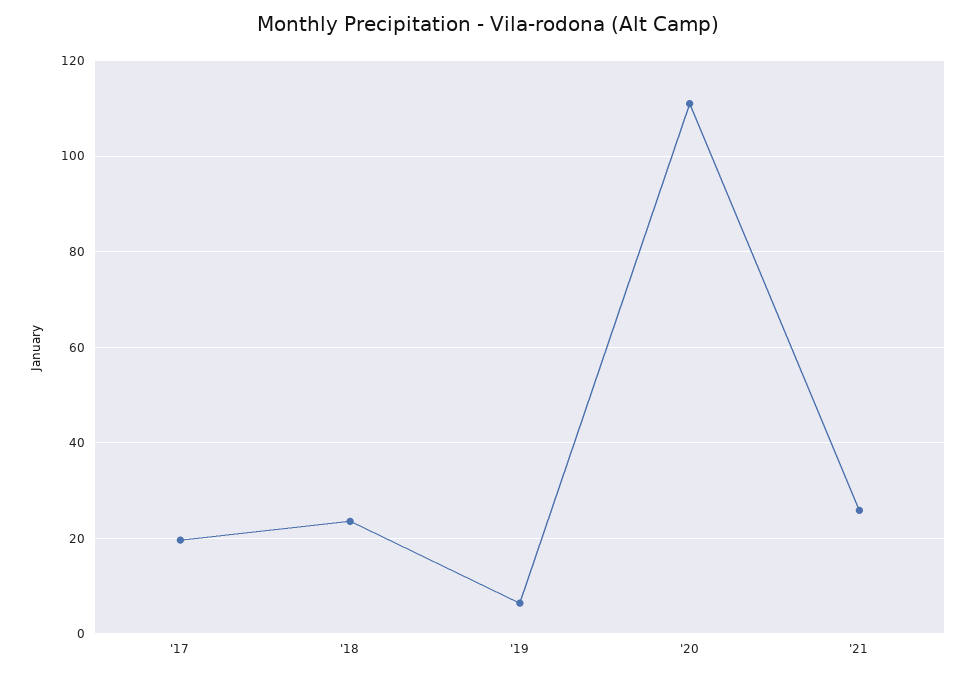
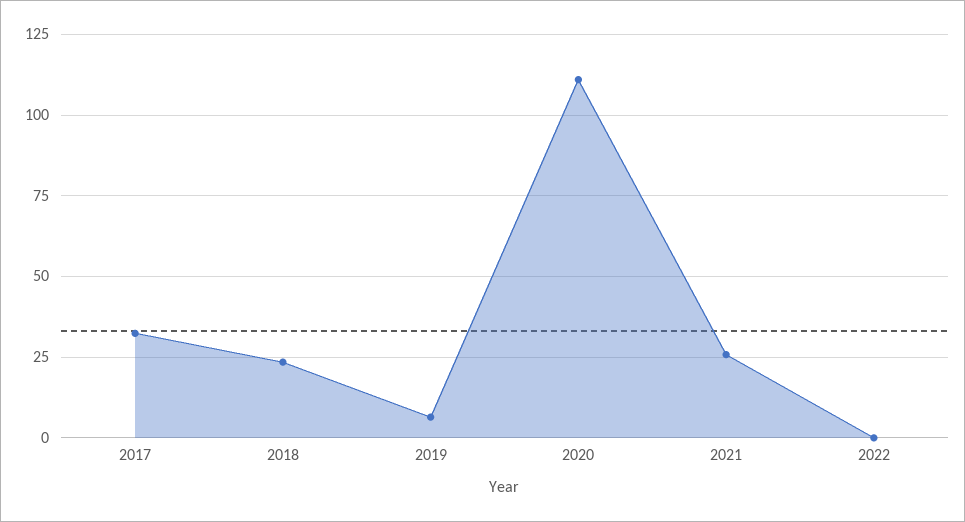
'17: 20 -> 32.5
2022: none -> 0

